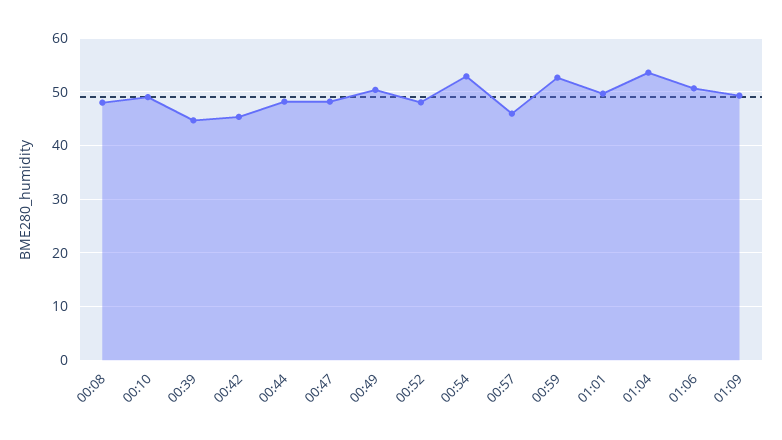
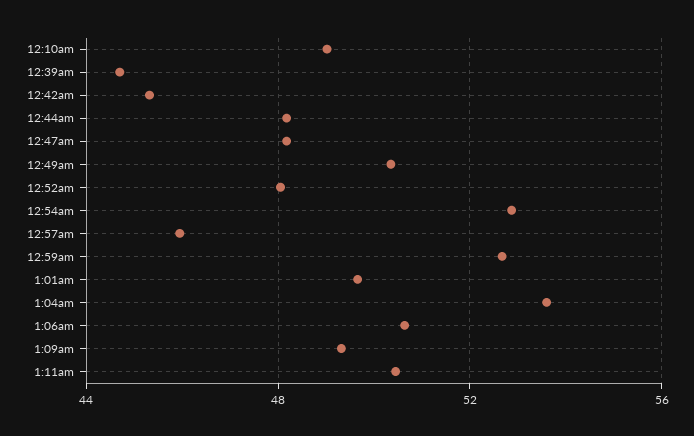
00:08: 48 -> none
1:11am: none -> 50.5

